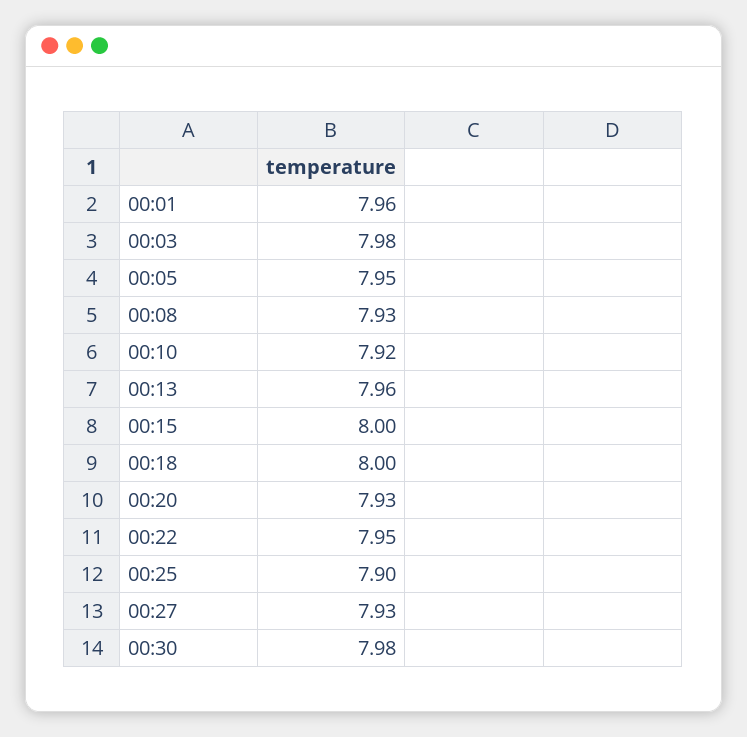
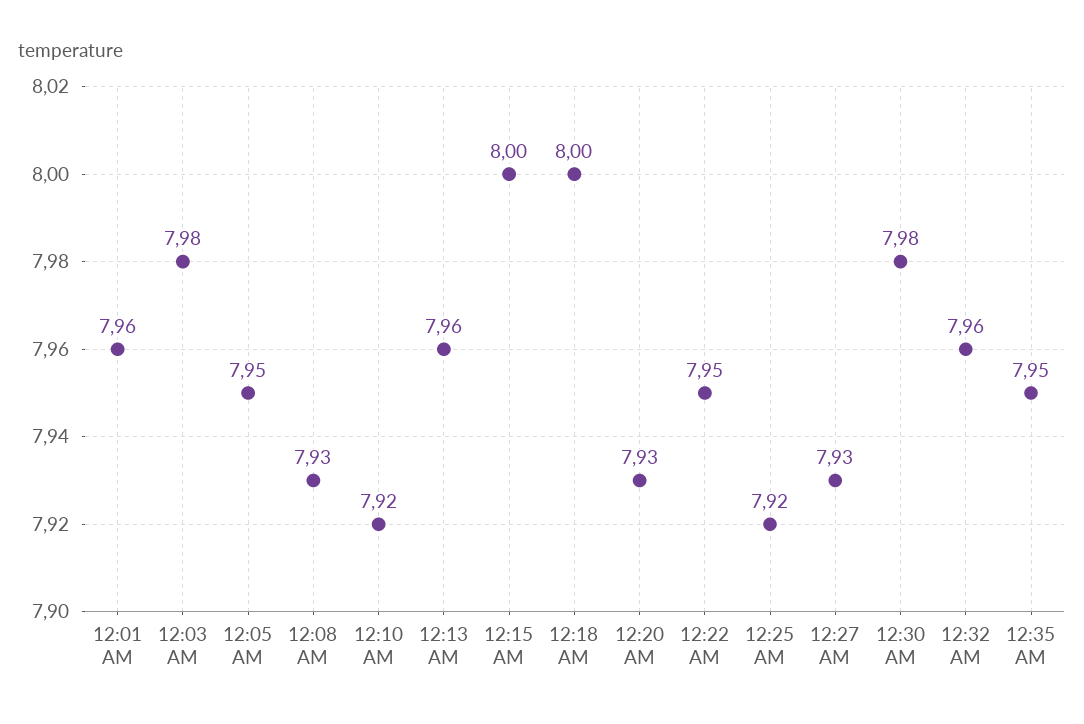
00:25: 7.9 -> 7.92
12:32 AM: none -> 7.96
12:35 AM: none -> 7.95

